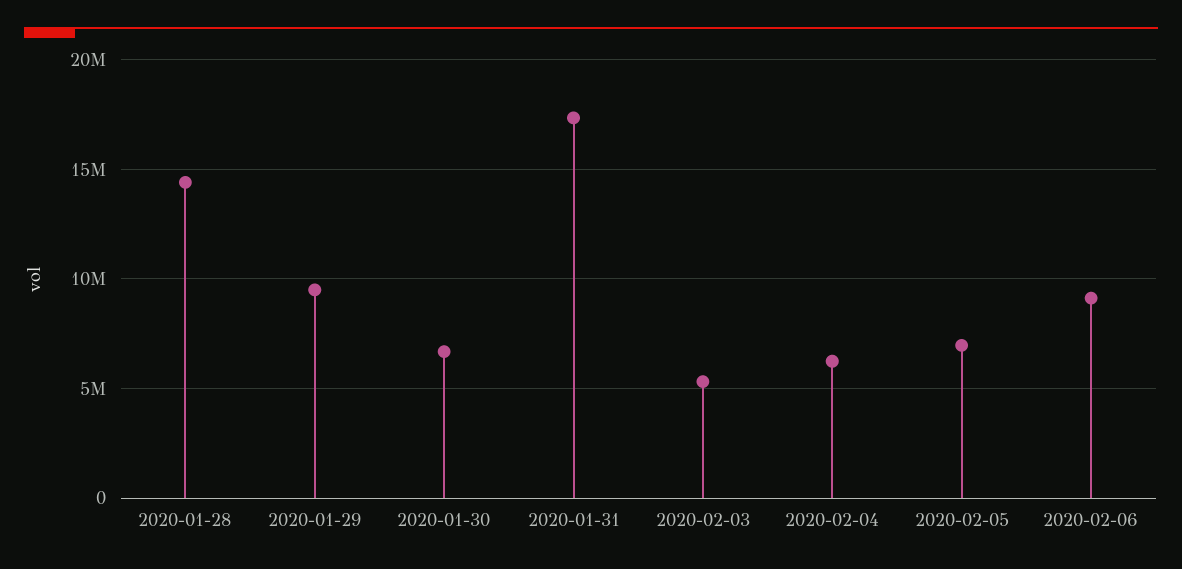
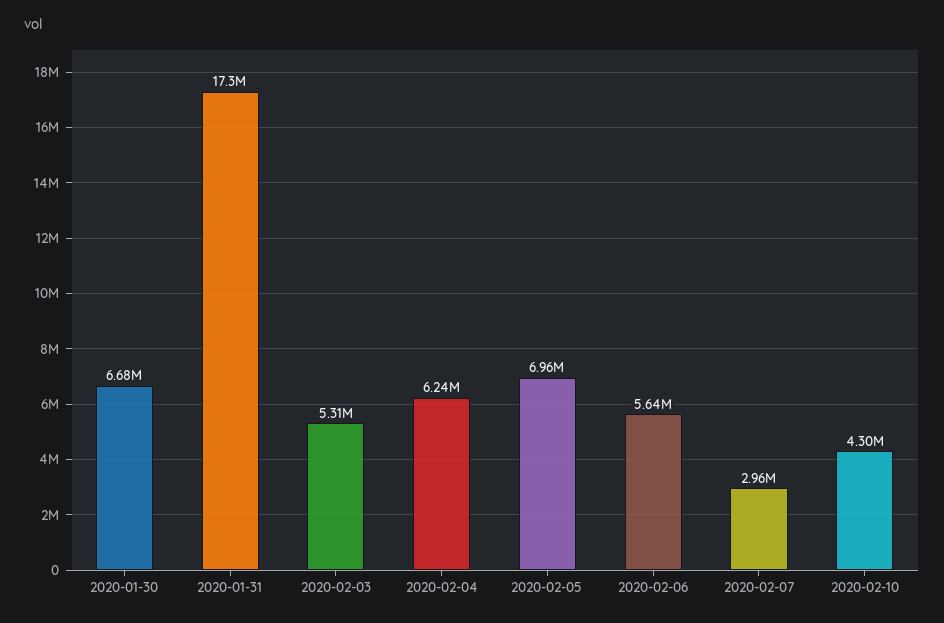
2020-01-28: 14500000 -> none
2020-01-29: 9500000 -> none
2020-02-06: 9000000 -> 5640000
2020-02-07: none -> 2960000
2020-02-10: none -> 4300000

